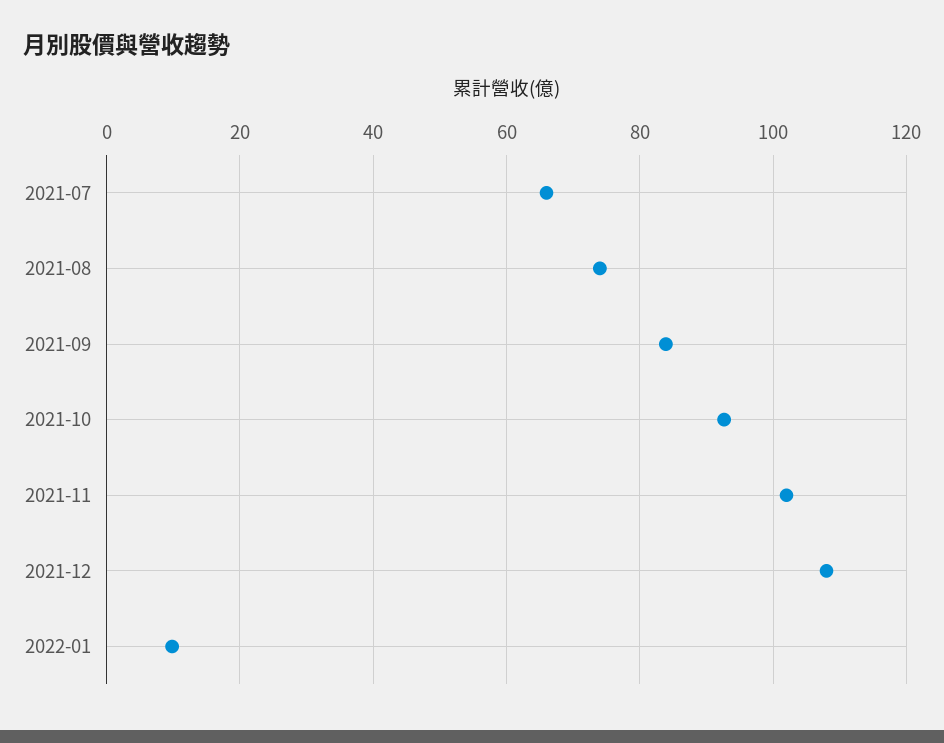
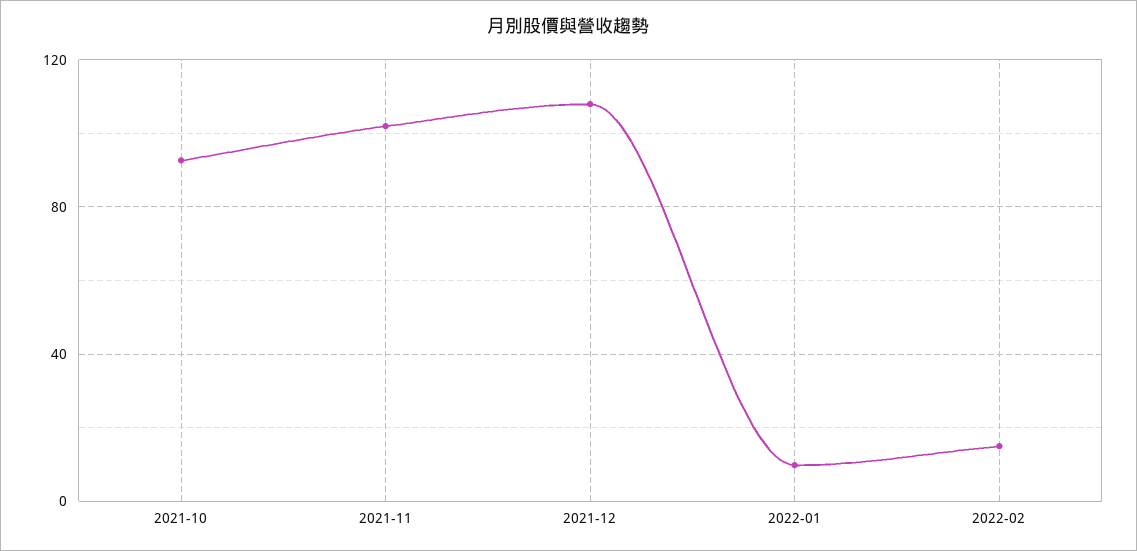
2021-07: 66 -> none
2021-08: 74 -> none
2021-09: 84 -> none
2022-02: none -> 15

